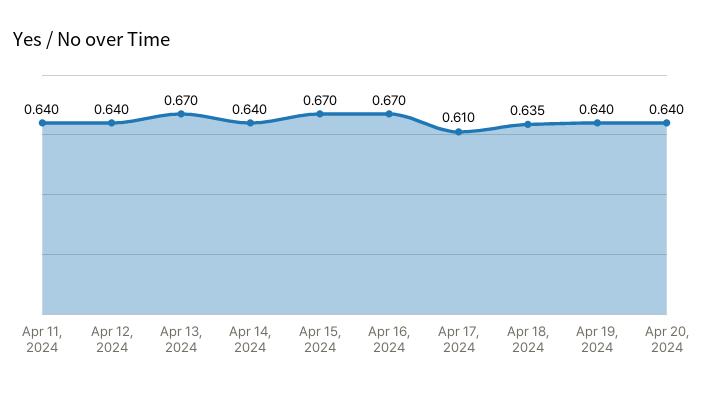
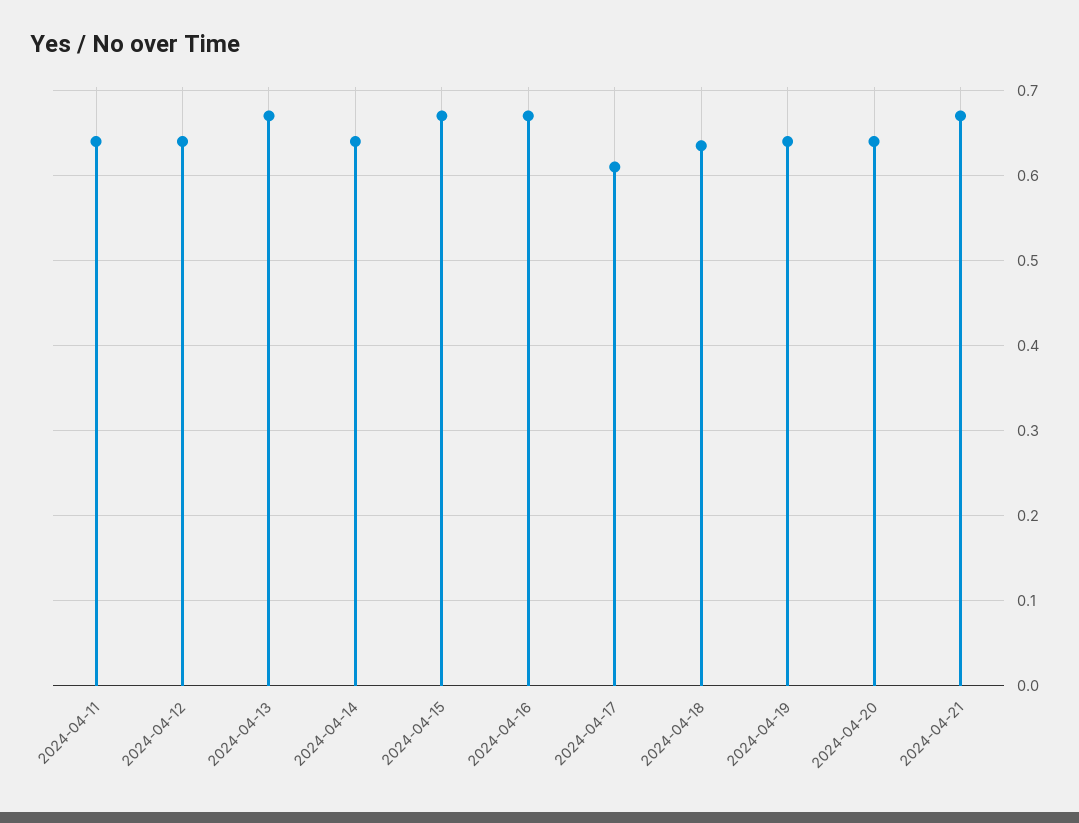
2024-04-21: none -> 0.67

